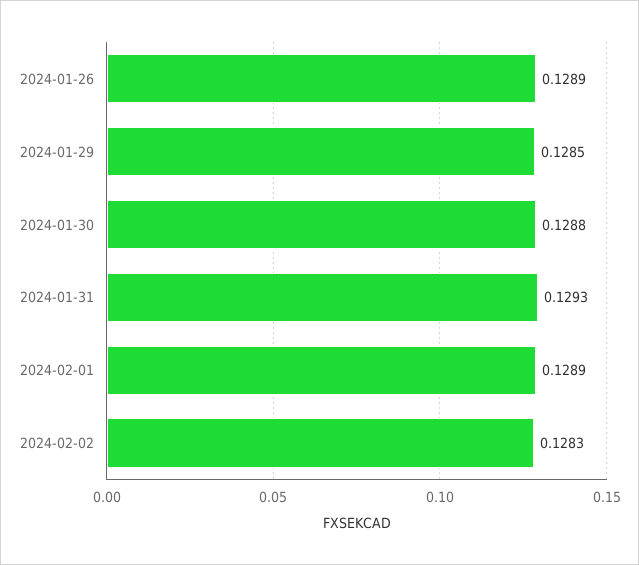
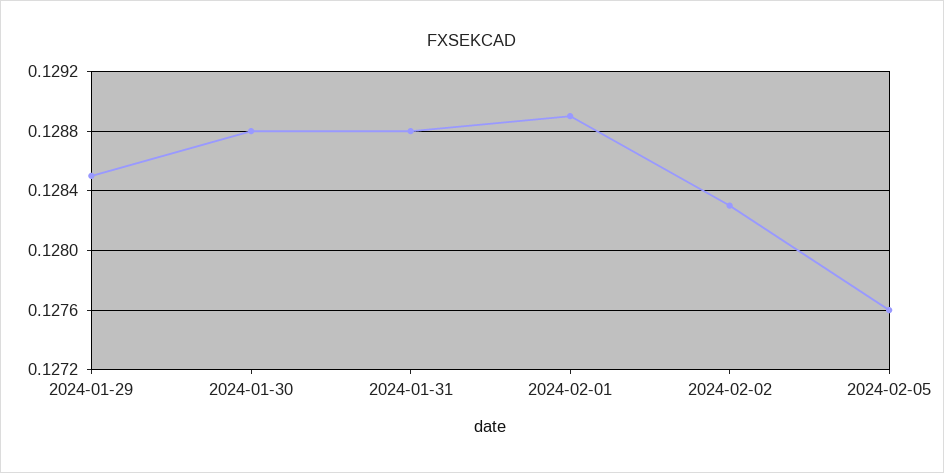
2024-01-26: 0.1289 -> none
2024-01-31: 0.1293 -> 0.1288
2024-02-05: none -> 0.1276

